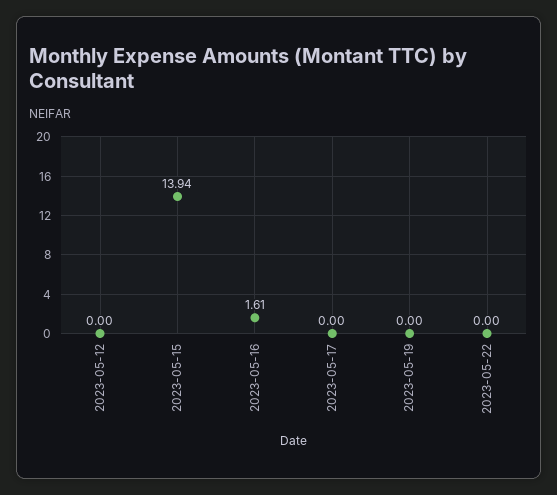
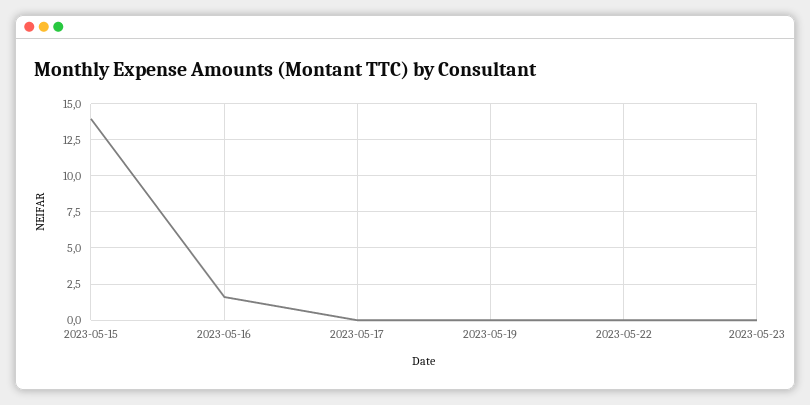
2023-05-12: 0 -> none
2023-05-23: none -> 0

